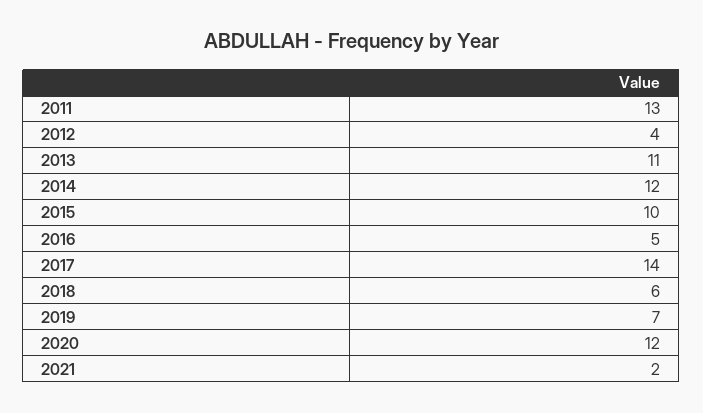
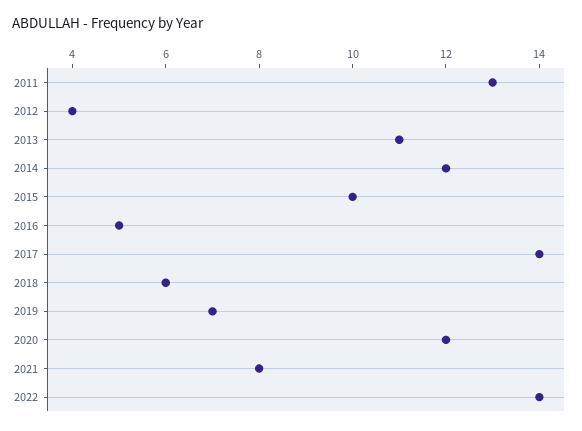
2021: 2 -> 8
2022: none -> 14

